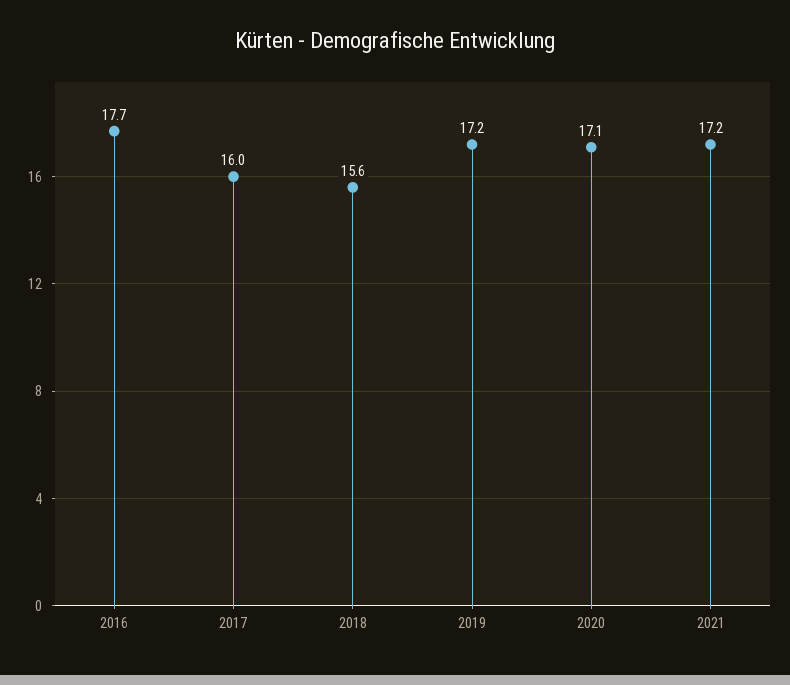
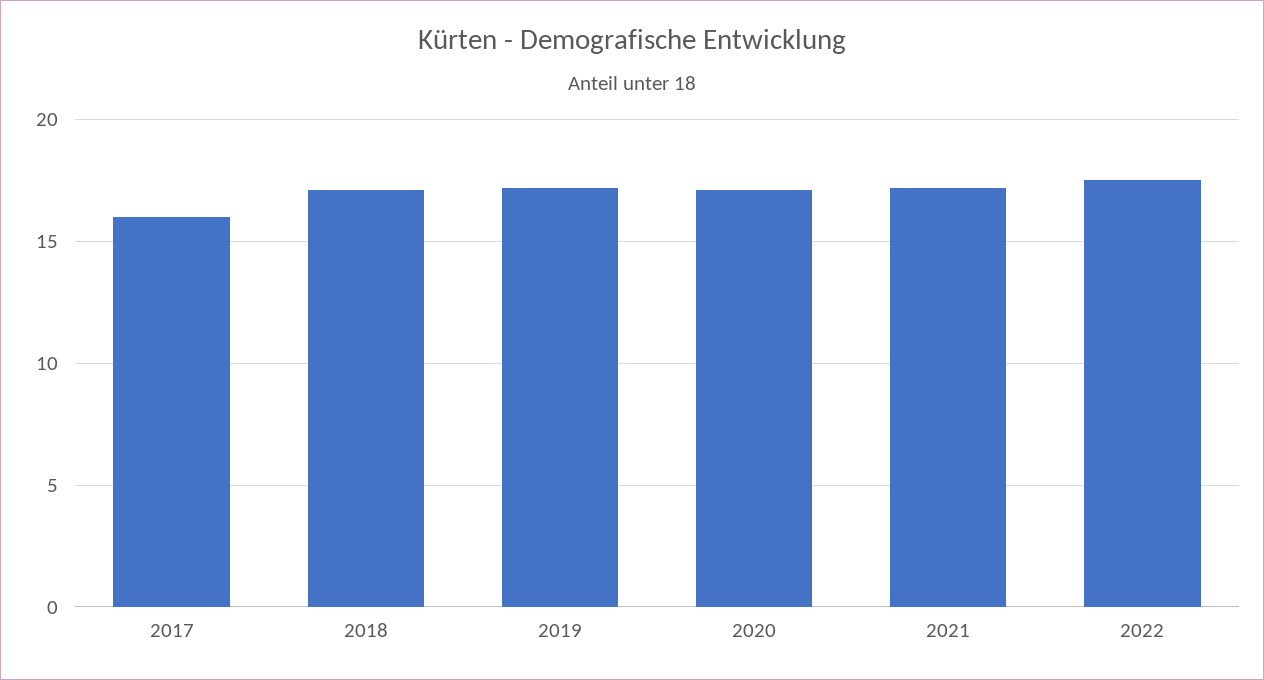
2016: 17.7 -> none
2018: 15.6 -> 17
2022: none -> 17.5

